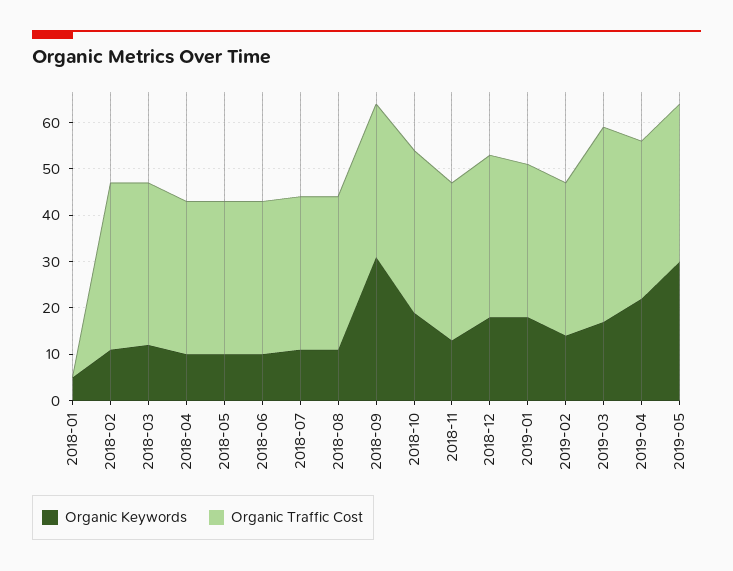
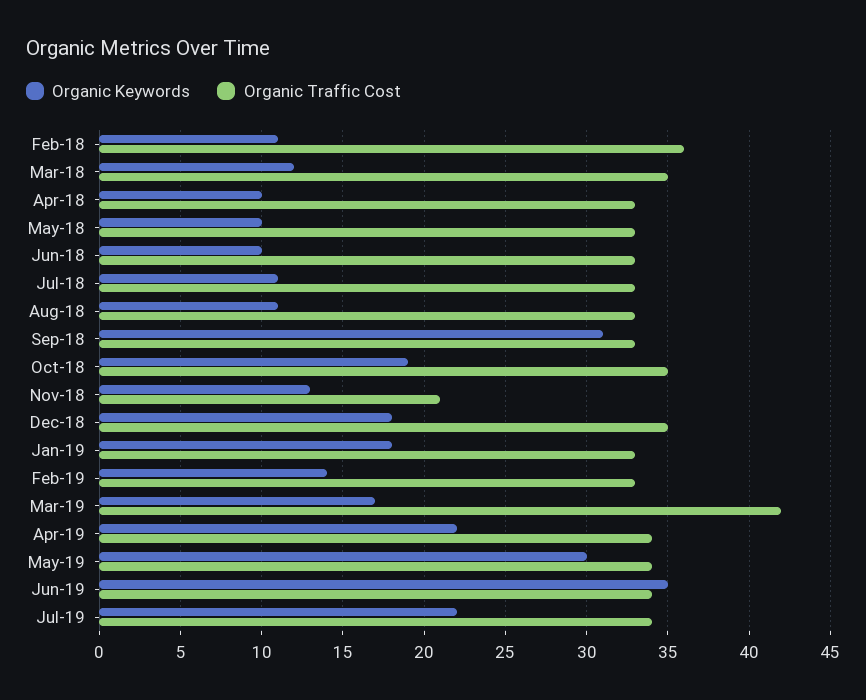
Organic Keywords, 2018-01: 5 -> none
Organic Traffic Cost, 2018-01: 0 -> none
Organic Traffic Cost, 2018-11: 35 -> 21
Organic Keywords, Jun-19: none -> 35
Organic Traffic Cost, Jun-19: none -> 34
Organic Keywords, Jul-19: none -> 22
Organic Traffic Cost, Jul-19: none -> 34

